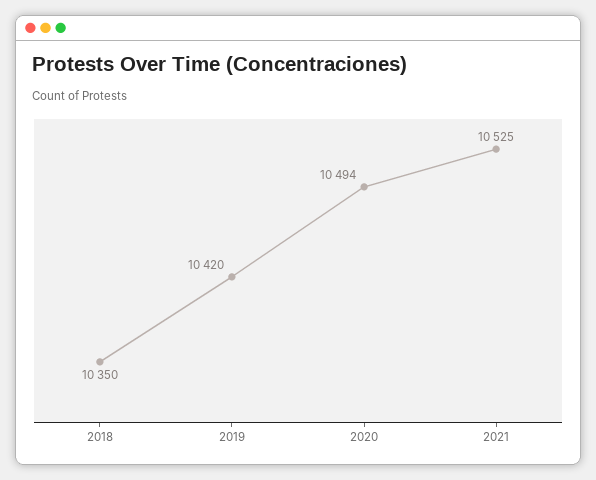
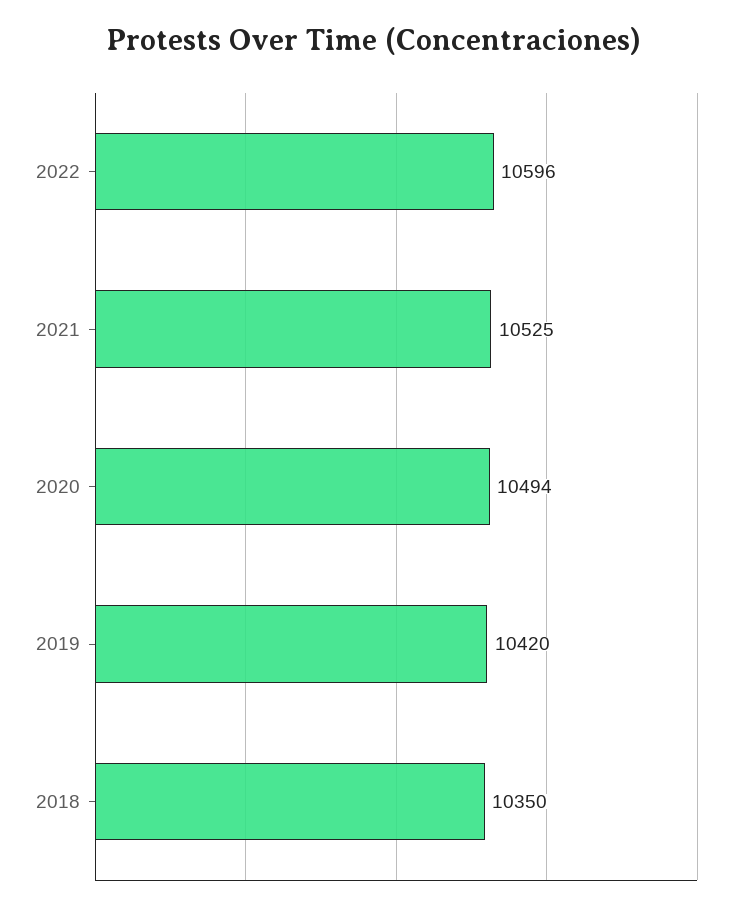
2022: none -> 10596

